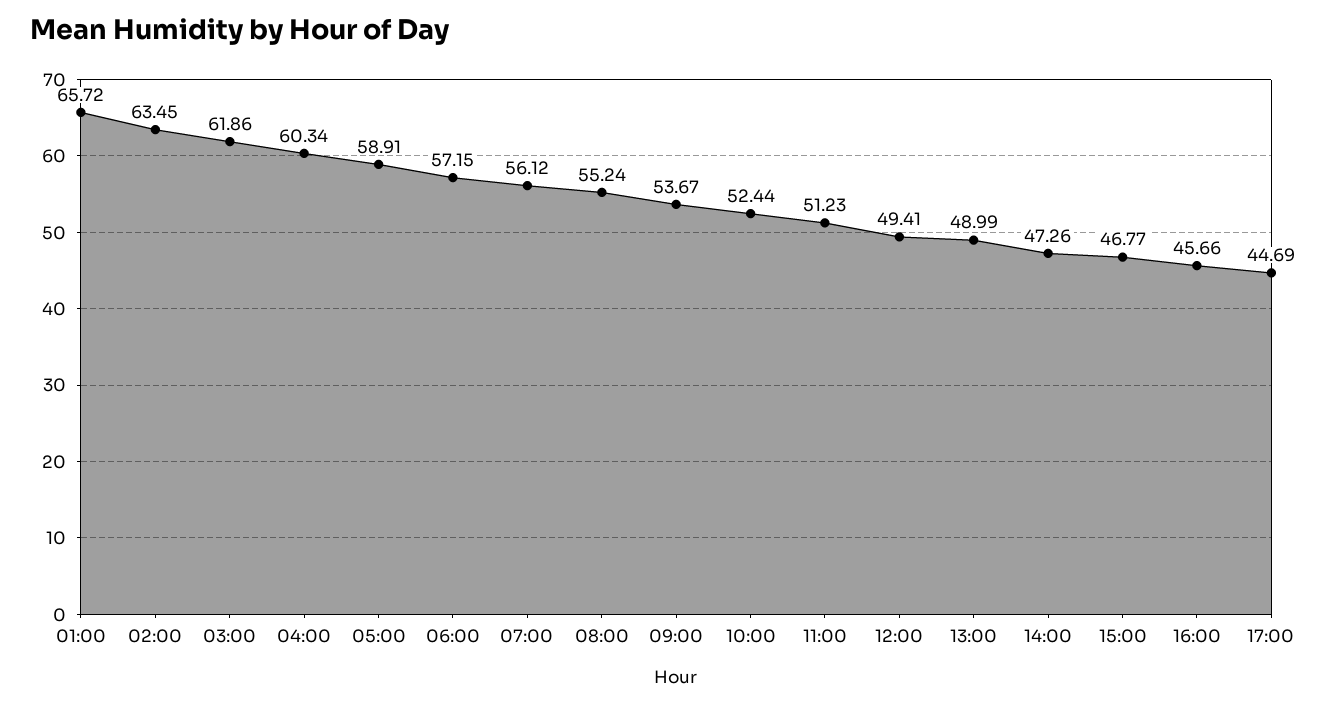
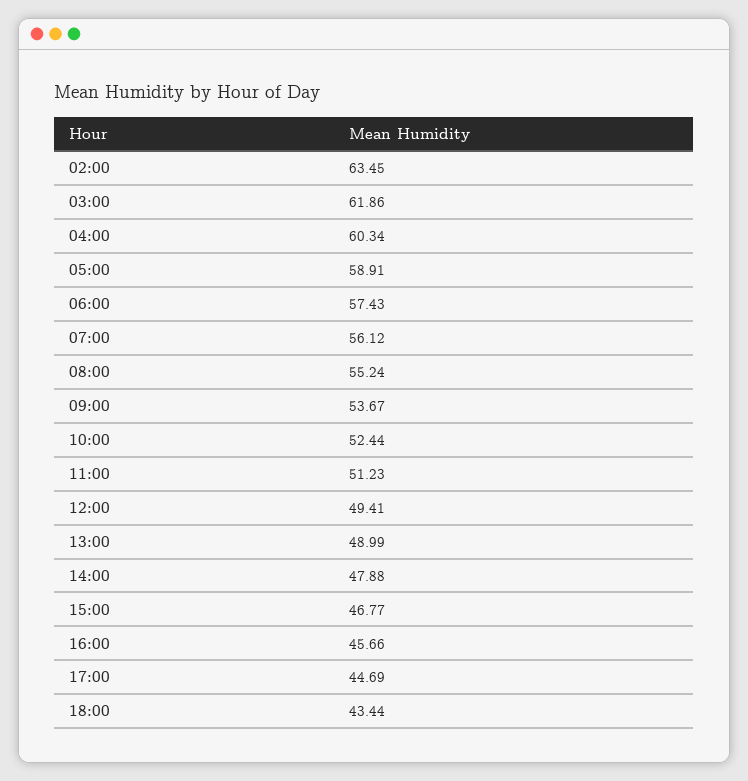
01:00: 65.72 -> none
06:00: 57.15 -> 57.43
14:00: 47.26 -> 47.88
18:00: none -> 43.44

